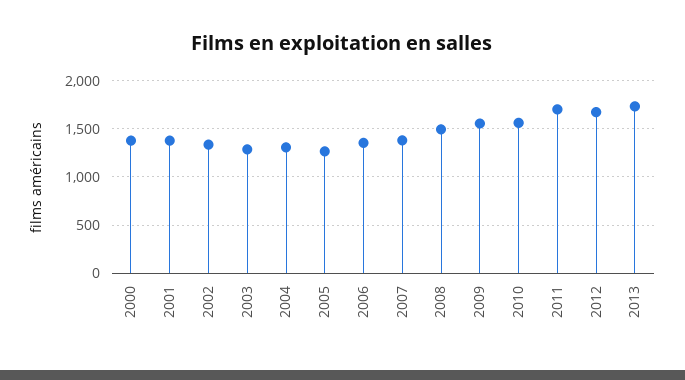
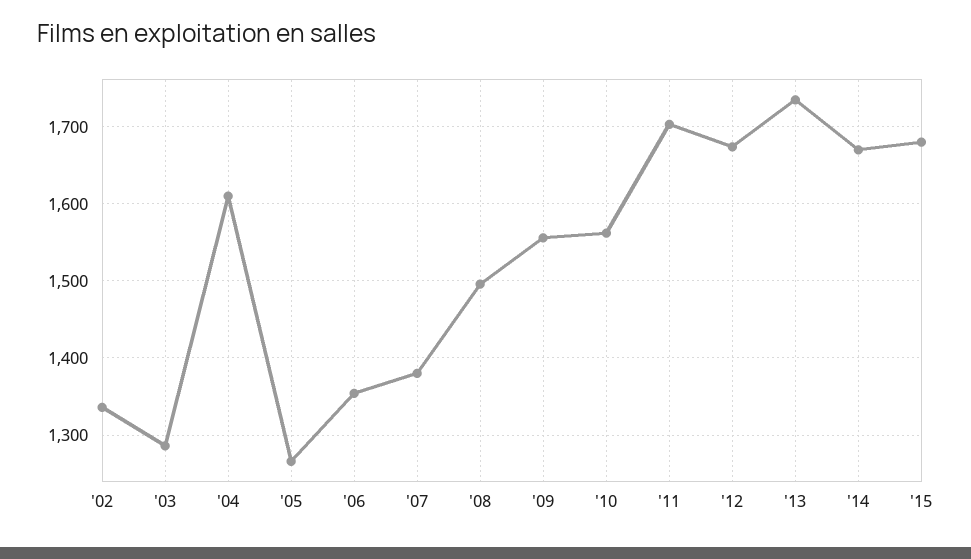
2000: 1400 -> none
2001: 1400 -> none
2004: 1300 -> 1610
'14: none -> 1670
'15: none -> 1680

